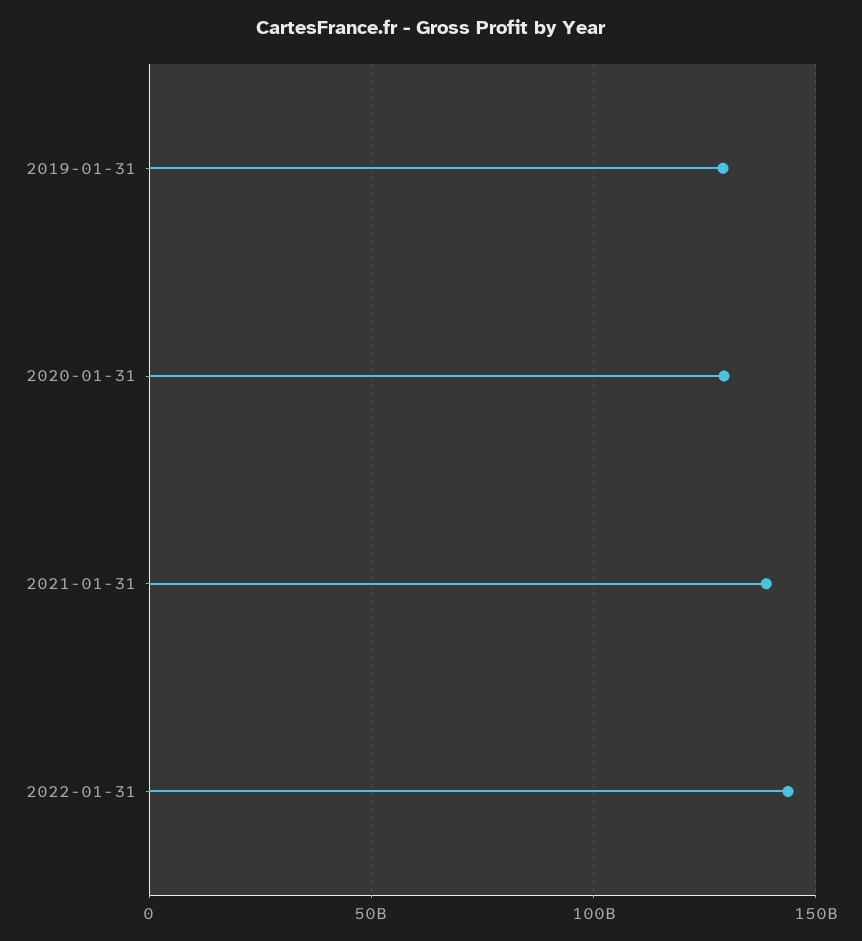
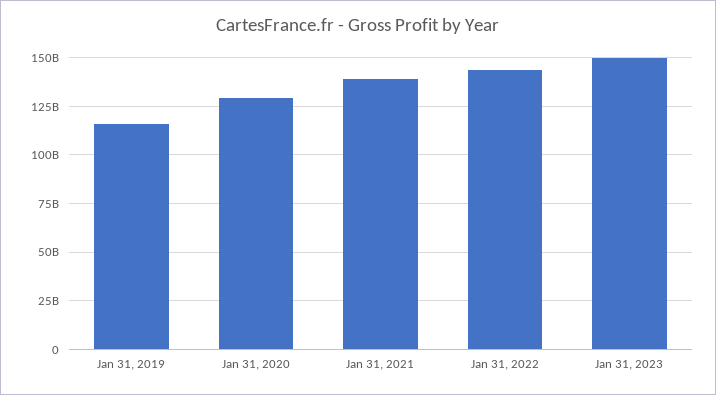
2019-01-31: 130000000000 -> 115000000000
Jan 31, 2023: none -> 150000000000

